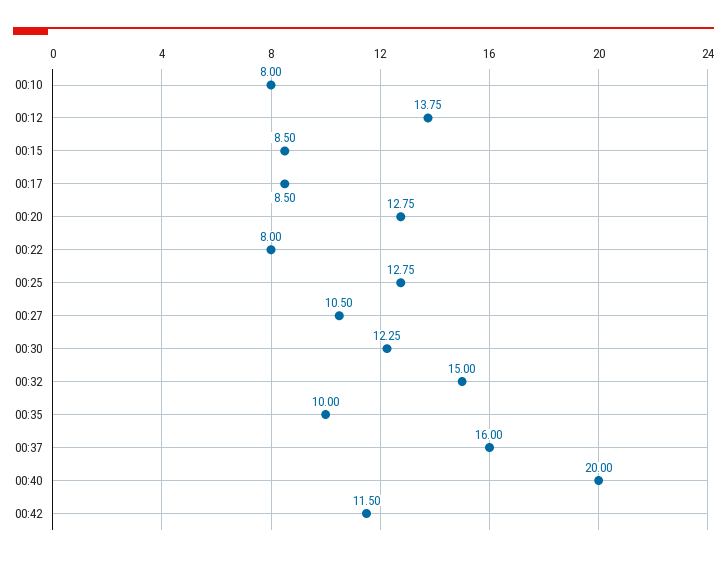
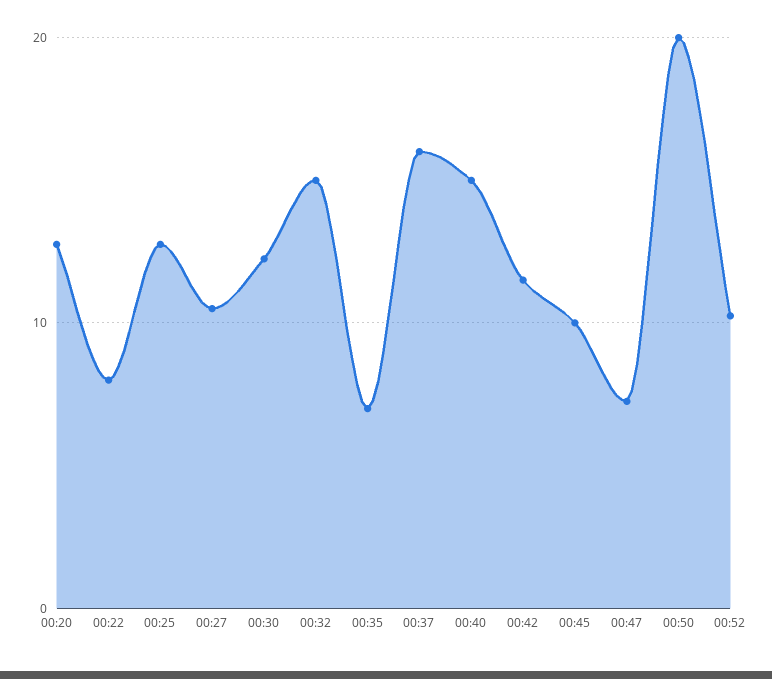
00:10: 8 -> none
00:12: 13.75 -> none
00:15: 8.5 -> none
00:17: 8.5 -> none
00:35: 10 -> 7
00:40: 20 -> 15
00:45: none -> 10
00:47: none -> 7
00:50: none -> 20
00:52: none -> 10

